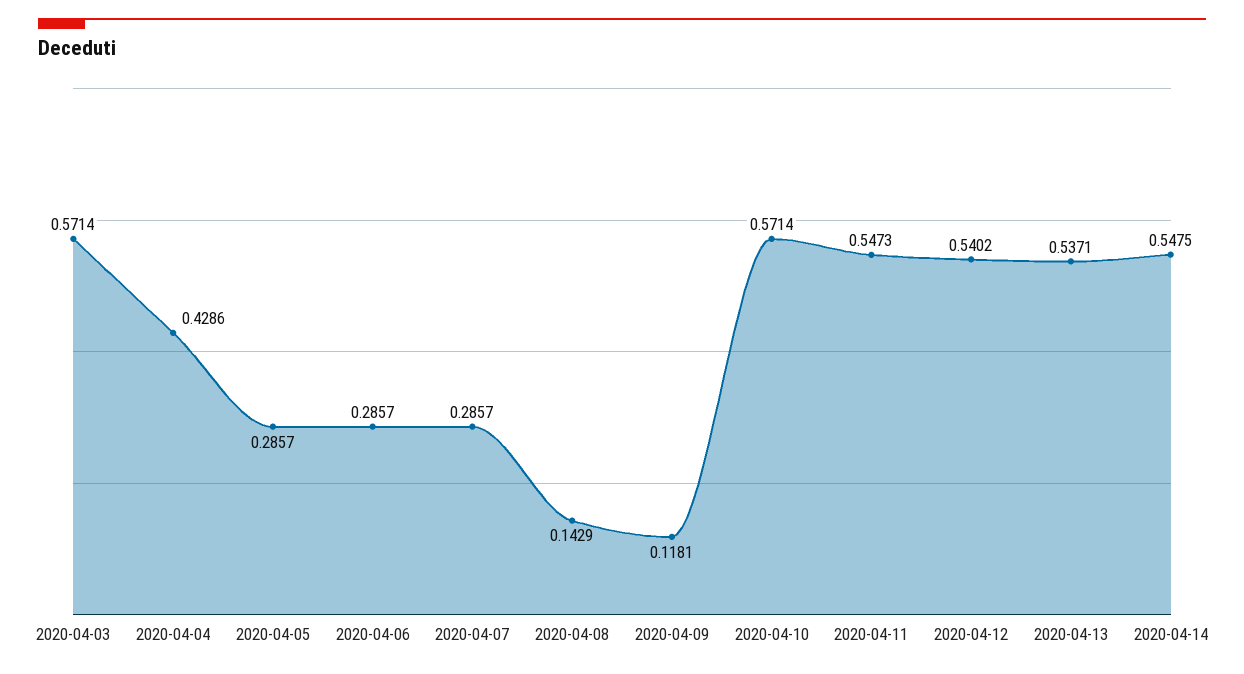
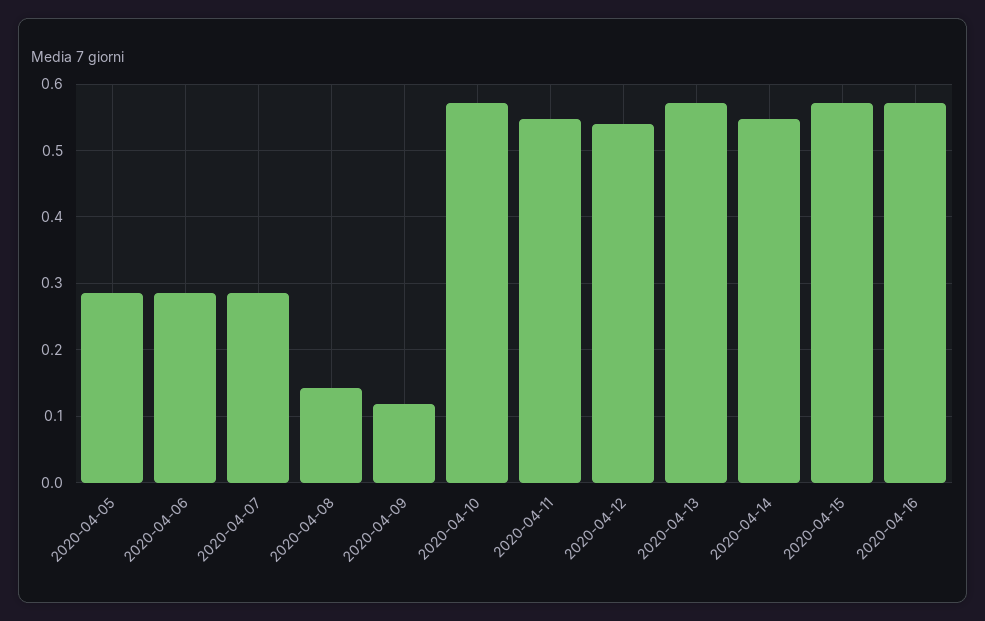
2020-04-03: 0.5714 -> none
2020-04-04: 0.4286 -> none
2020-04-13: 0.5371 -> 0.57
2020-04-15: none -> 0.57
2020-04-16: none -> 0.57

